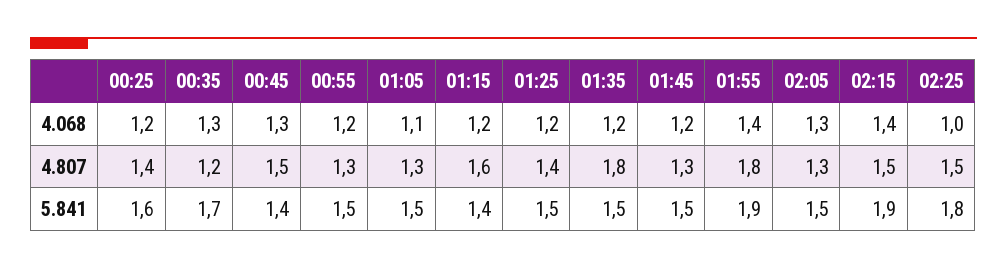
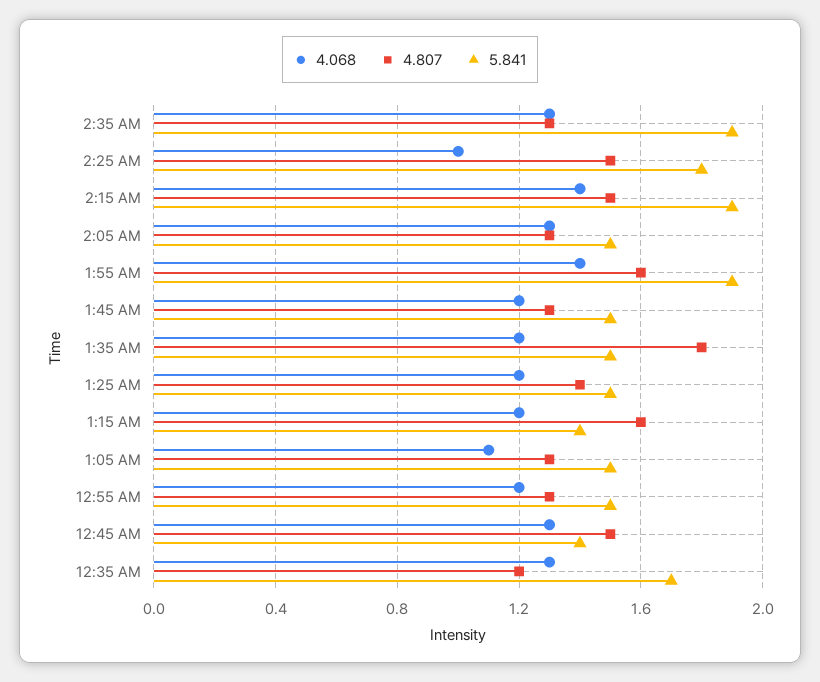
4.068, 00:25: 1.2 -> none
4.807, 00:25: 1.4 -> none
4.807, 01:55: 1.8 -> 1.6
5.841, 00:25: 1.6 -> none
4.068, 2:35 AM: none -> 1.3
4.807, 2:35 AM: none -> 1.3
5.841, 2:35 AM: none -> 1.9

